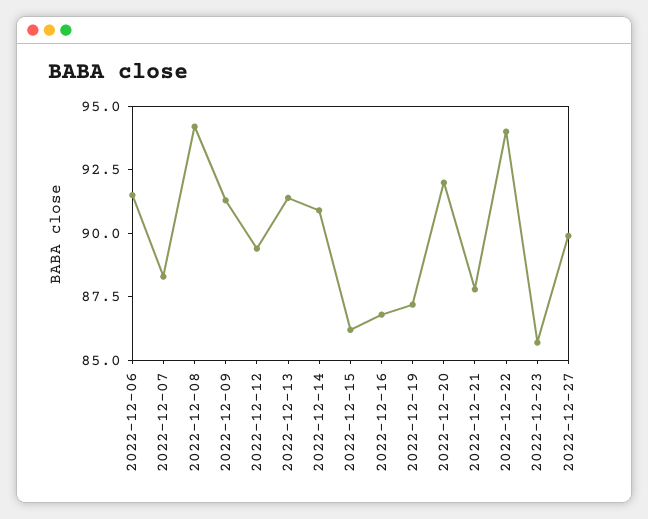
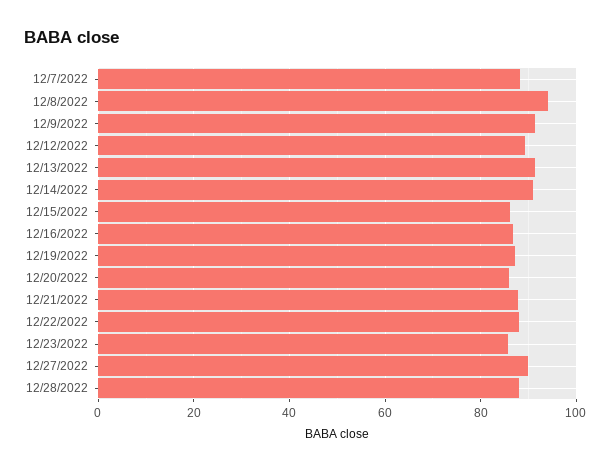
2022-12-06: 91.5 -> none
2022-12-20: 92 -> 86
2022-12-22: 94 -> 88
12/28/2022: none -> 88

